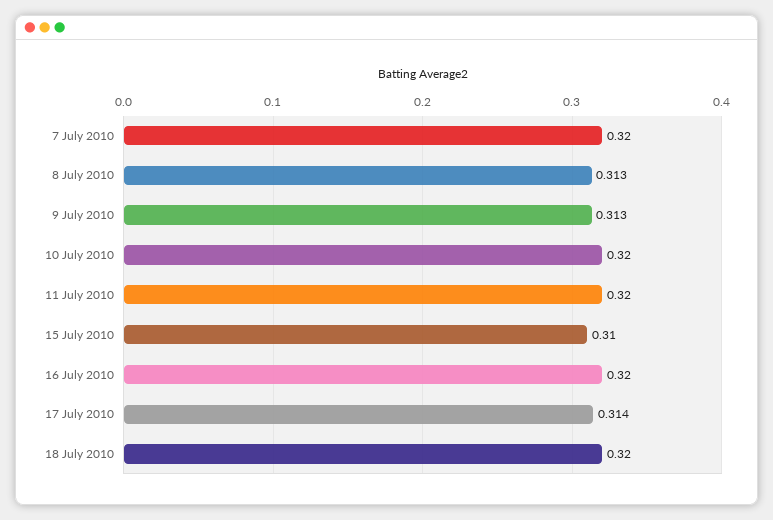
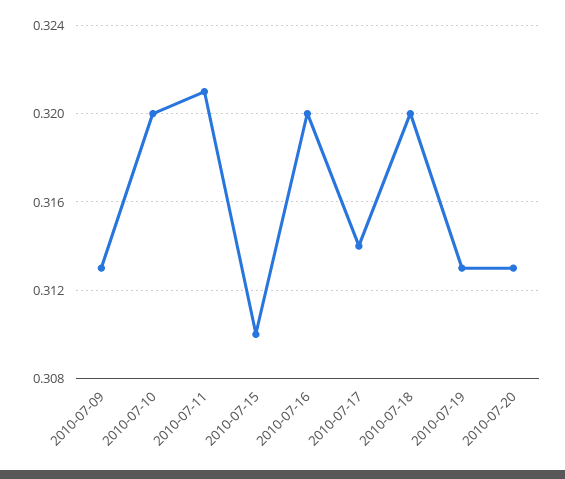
7 July 2010: 0.32 -> none
8 July 2010: 0.313 -> none
11 July 2010: 0.32 -> 0.321
2010-07-19: none -> 0.313
2010-07-20: none -> 0.313

